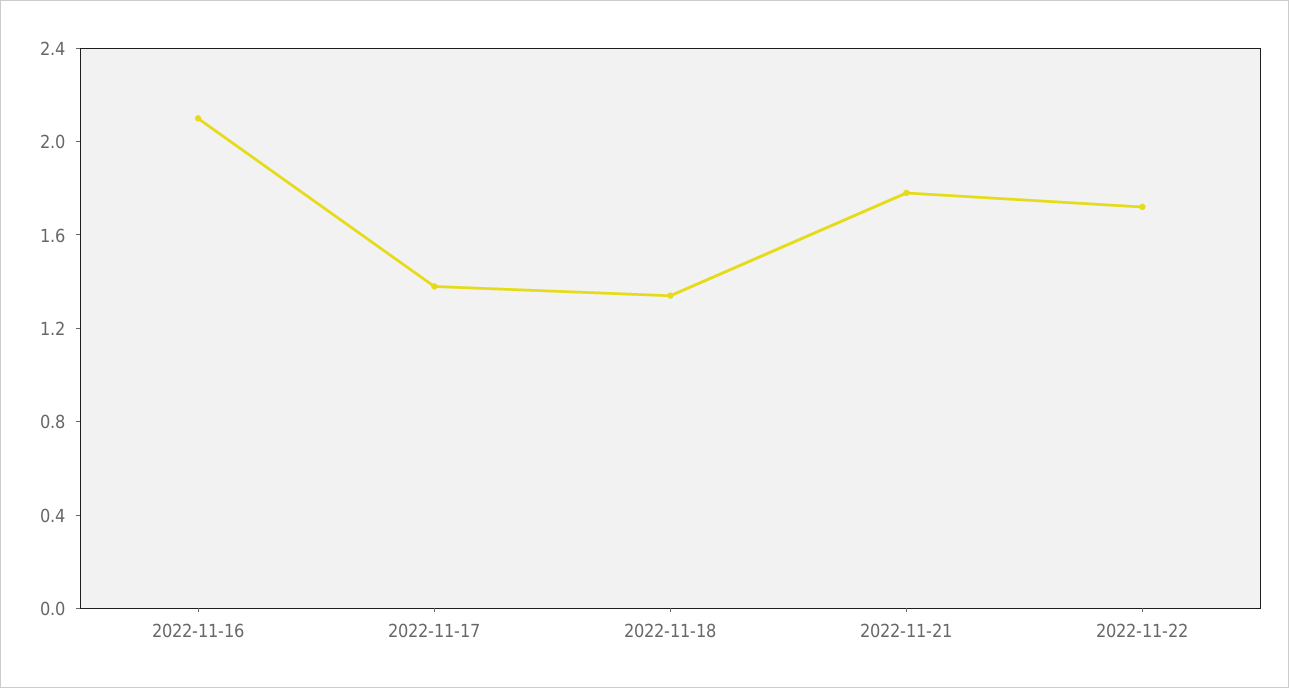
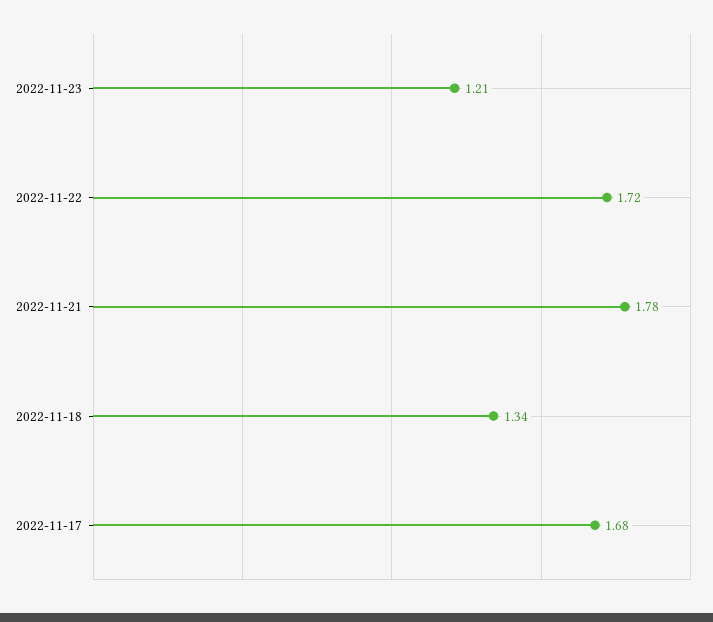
2022-11-16: 2.1 -> none
2022-11-17: 1.4 -> 1.68
2022-11-23: none -> 1.21

